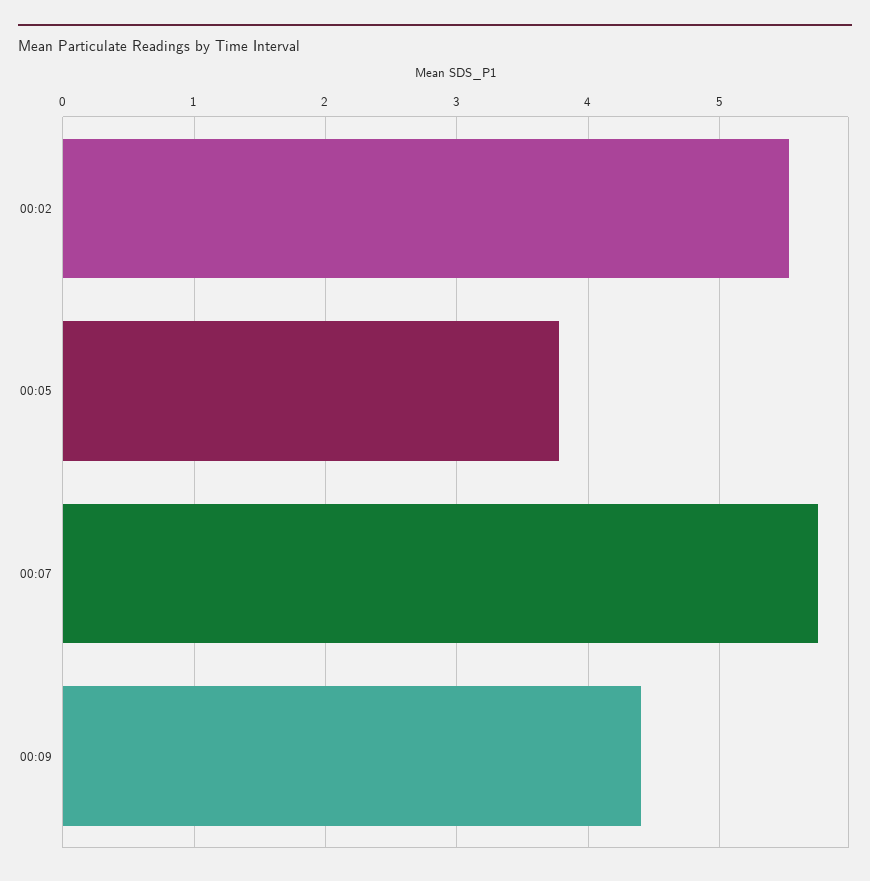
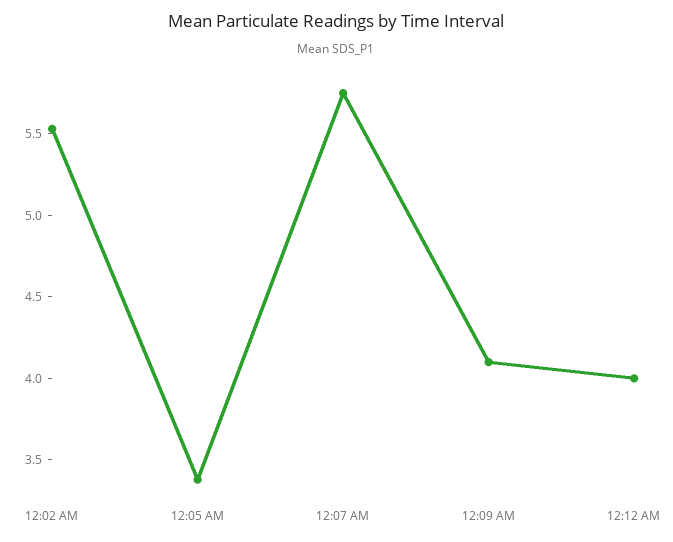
00:05: 3.8 -> 3.4
00:09: 4.4 -> 4.1
12:12 AM: none -> 4

